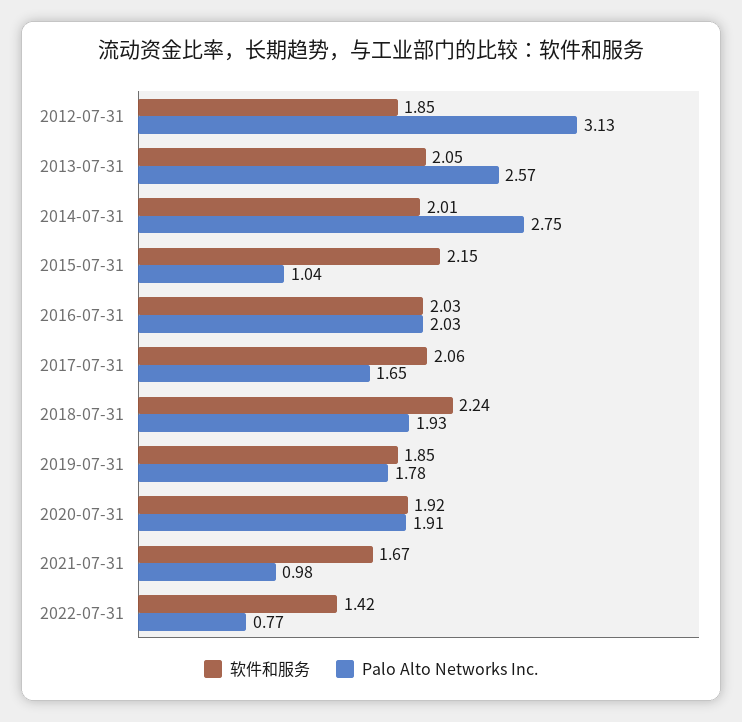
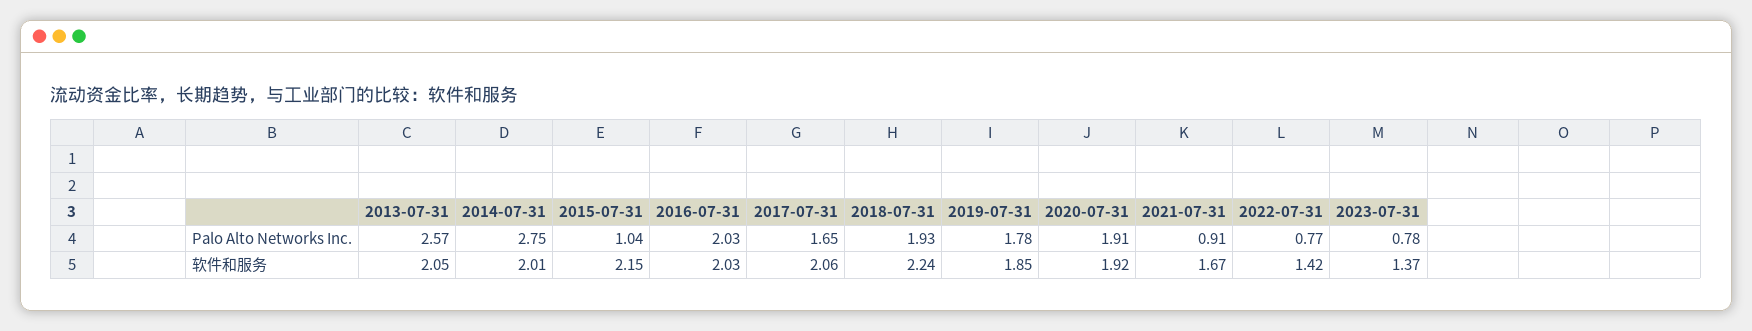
软件和服务, 2012-07-31: 1.85 -> none
Palo Alto Networks Inc., 2012-07-31: 3.13 -> none
Palo Alto Networks Inc., 2021-07-31: 0.98 -> 0.91
Palo Alto Networks Inc., 2023-07-31: none -> 0.78
软件和服务, 2023-07-31: none -> 1.37

